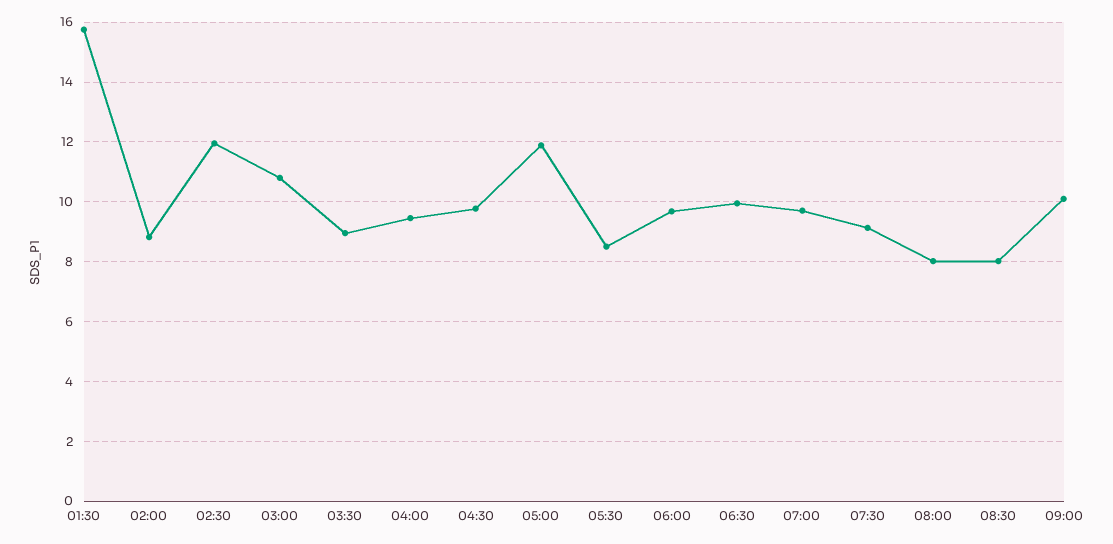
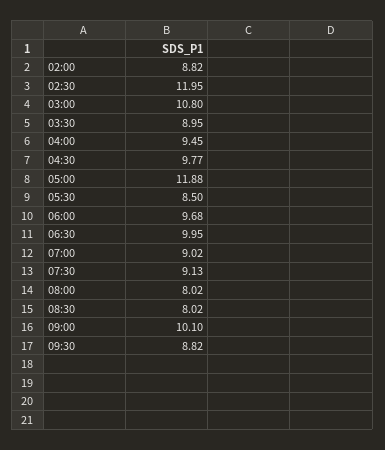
01:30: 15.75 -> none
07:00: 9.75 -> 9.02
09:30: none -> 8.82

